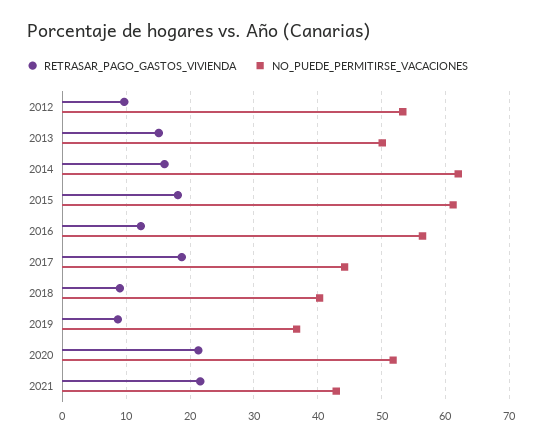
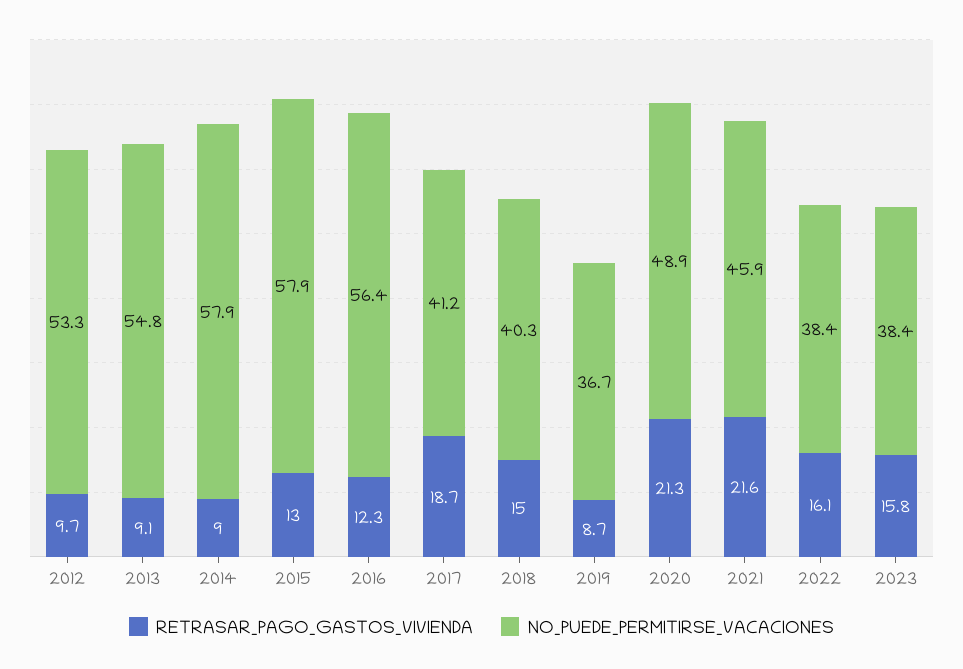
RETRASAR_PAGO_GASTOS_VIVIENDA, 2013: 15 -> 9.1
NO_PUEDE_PERMITIRSE_VACACIONES, 2013: 50 -> 54.8
RETRASAR_PAGO_GASTOS_VIVIENDA, 2014: 16 -> 9
NO_PUEDE_PERMITIRSE_VACACIONES, 2014: 62 -> 57.9
RETRASAR_PAGO_GASTOS_VIVIENDA, 2015: 18 -> 13
NO_PUEDE_PERMITIRSE_VACACIONES, 2015: 61 -> 57.9
NO_PUEDE_PERMITIRSE_VACACIONES, 2017: 44 -> 41.2
RETRASAR_PAGO_GASTOS_VIVIENDA, 2018: 9 -> 15
NO_PUEDE_PERMITIRSE_VACACIONES, 2020: 52 -> 48.9
NO_PUEDE_PERMITIRSE_VACACIONES, 2021: 43 -> 45.9
RETRASAR_PAGO_GASTOS_VIVIENDA, 2022: none -> 16.1
NO_PUEDE_PERMITIRSE_VACACIONES, 2022: none -> 38.4
RETRASAR_PAGO_GASTOS_VIVIENDA, 2023: none -> 15.8
NO_PUEDE_PERMITIRSE_VACACIONES, 2023: none -> 38.4

